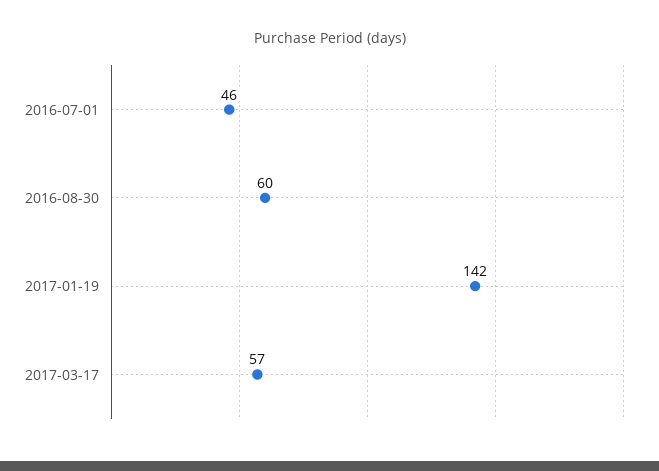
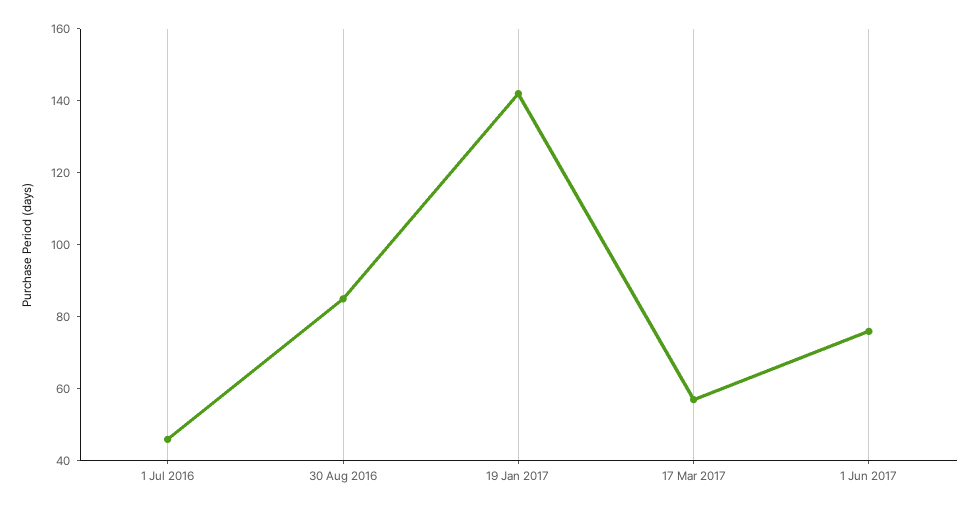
2016-08-30: 60 -> 85
1 Jun 2017: none -> 75

